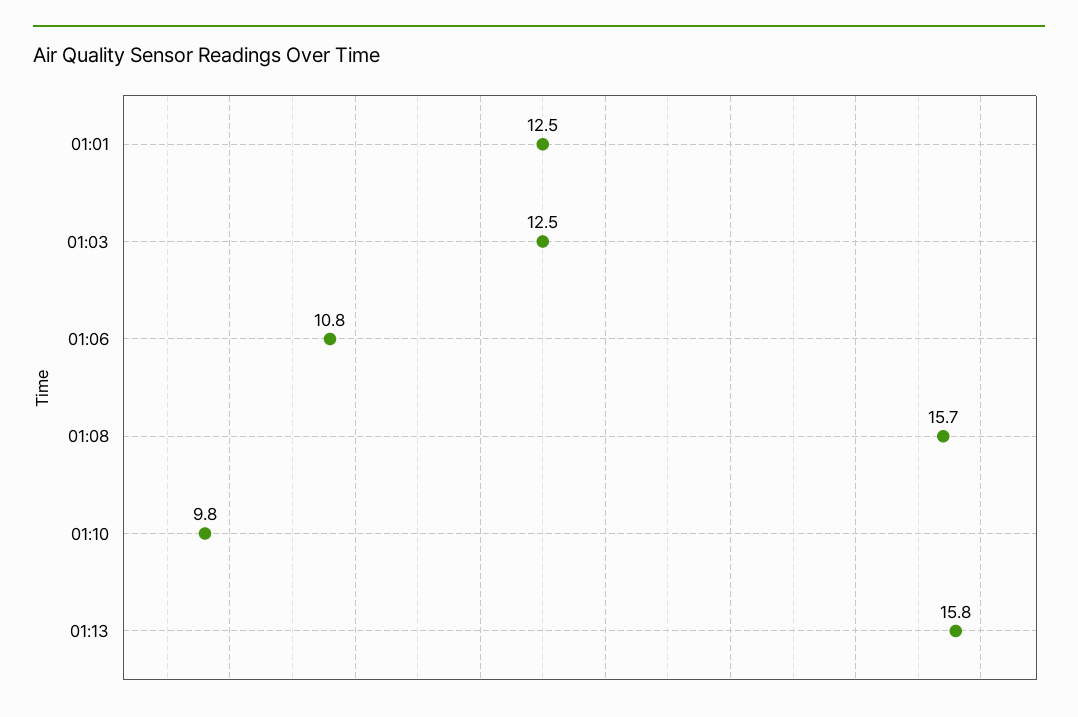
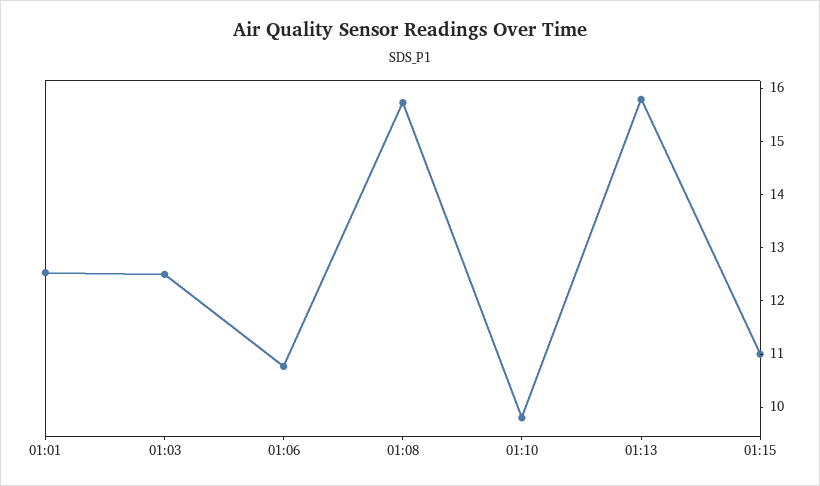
01:15: none -> 11

